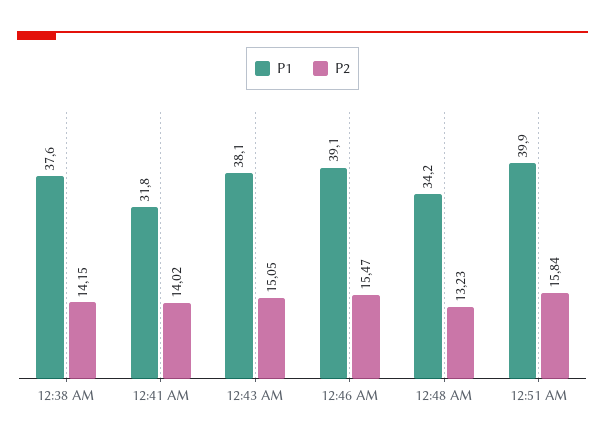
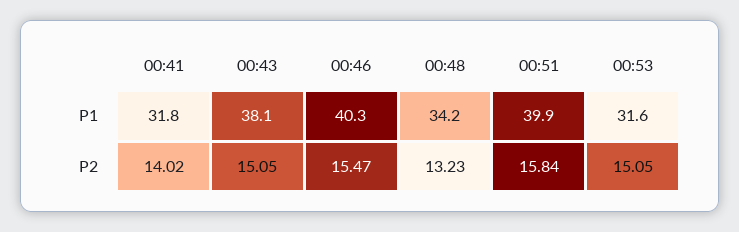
P1, 12:38 AM: 37.6 -> none
P2, 12:38 AM: 14.15 -> none
P1, 12:46 AM: 39.1 -> 40.3
P1, 00:53: none -> 31.6
P2, 00:53: none -> 15.05

